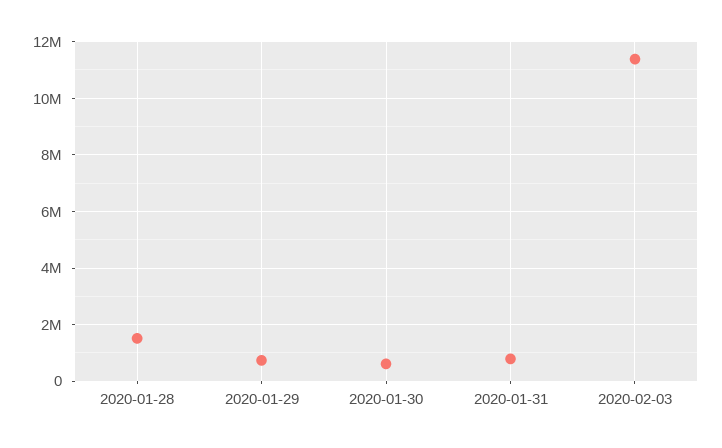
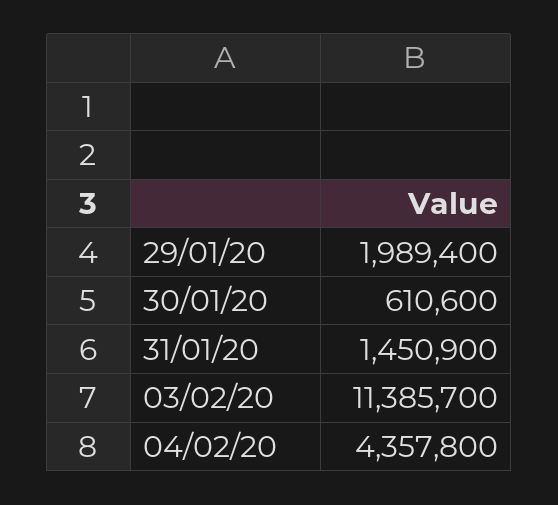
2020-01-28: 1500000 -> none
2020-01-29: 750000 -> 1989400
2020-01-31: 750000 -> 1450900
04/02/20: none -> 4357800

